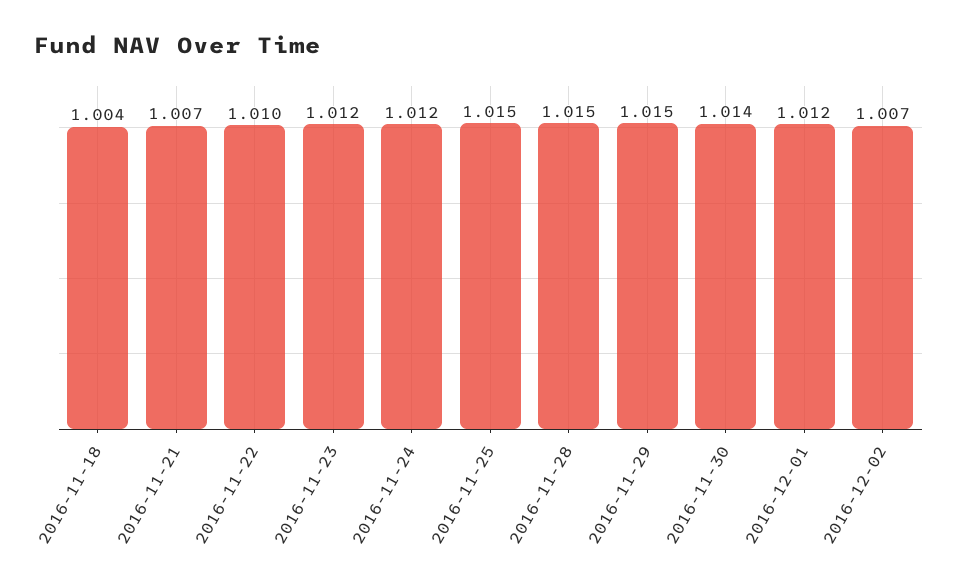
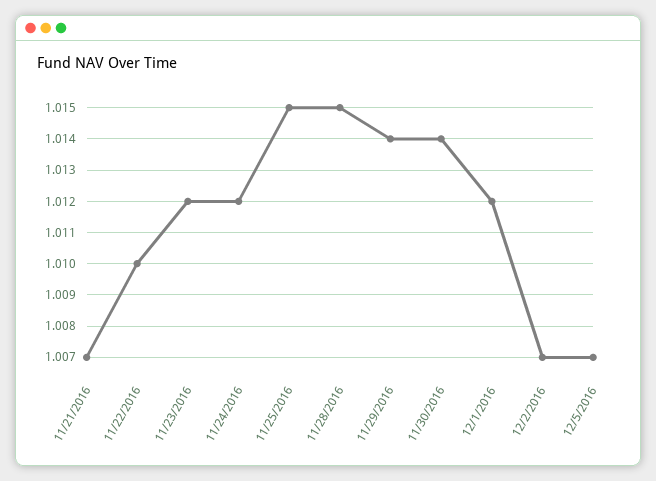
2016-11-18: 1.004 -> none
2016-11-29: 1.015 -> 1.014
12/5/2016: none -> 1.007

